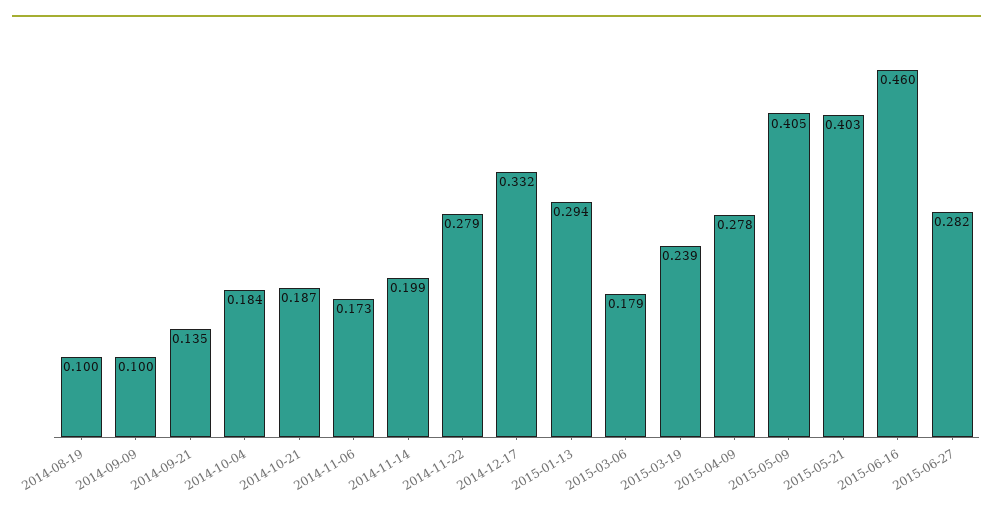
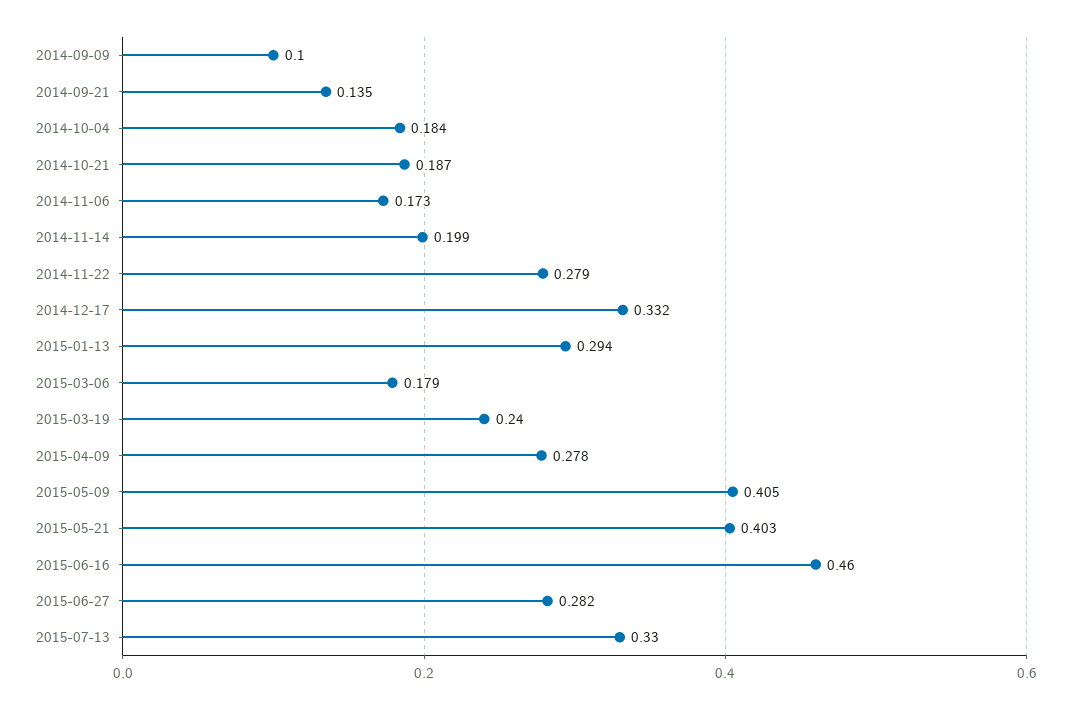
2014-08-19: 0.1 -> none
2015-03-19: 0.239 -> 0.24
2015-07-13: none -> 0.33

